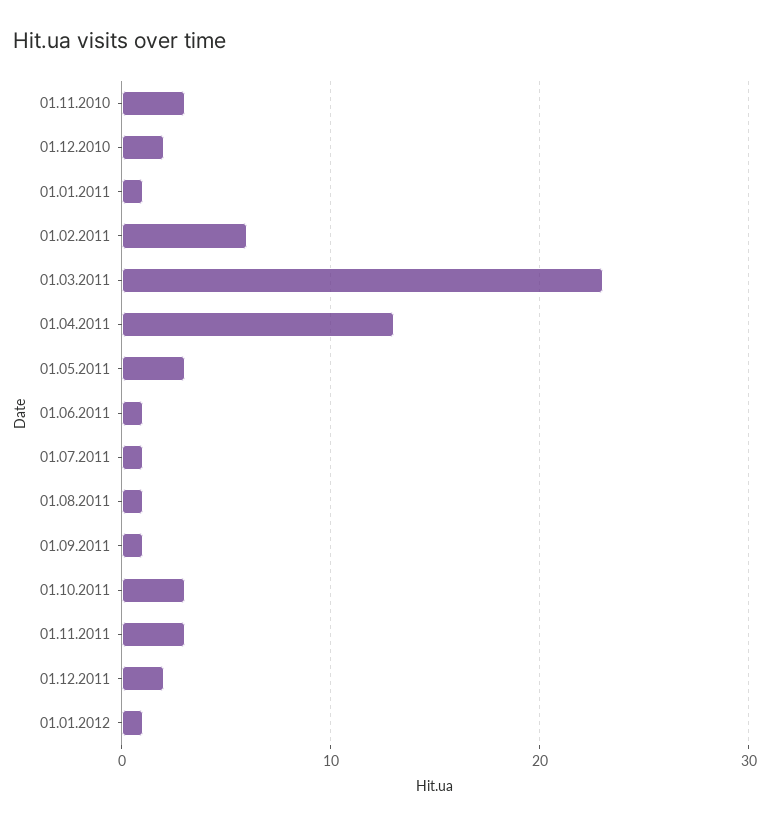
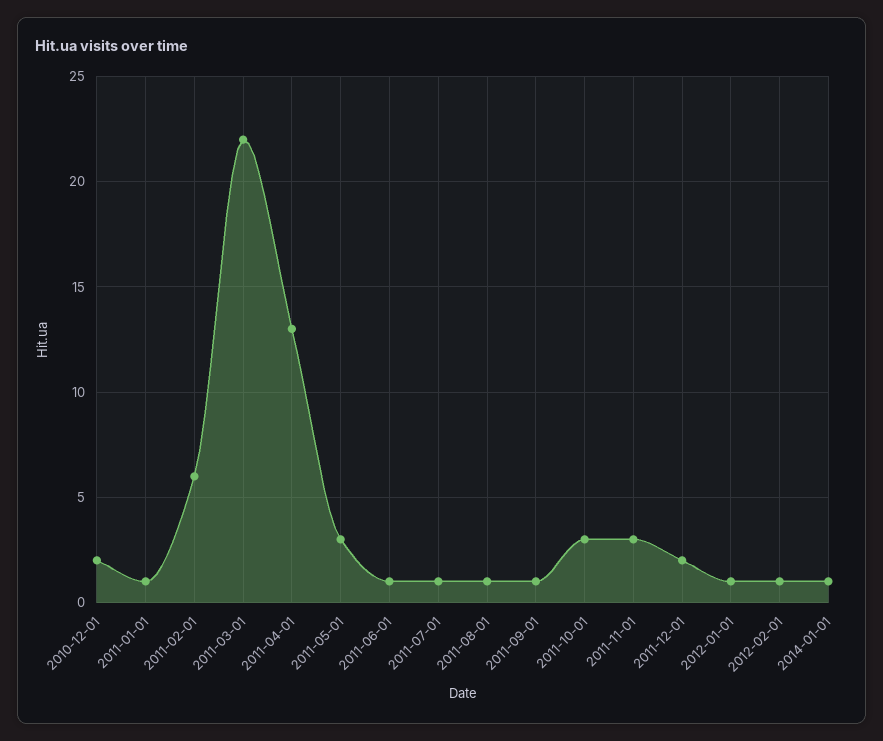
01.11.2010: 3 -> none
01.03.2011: 23 -> 22
2012-02-01: none -> 1
2014-01-01: none -> 1

